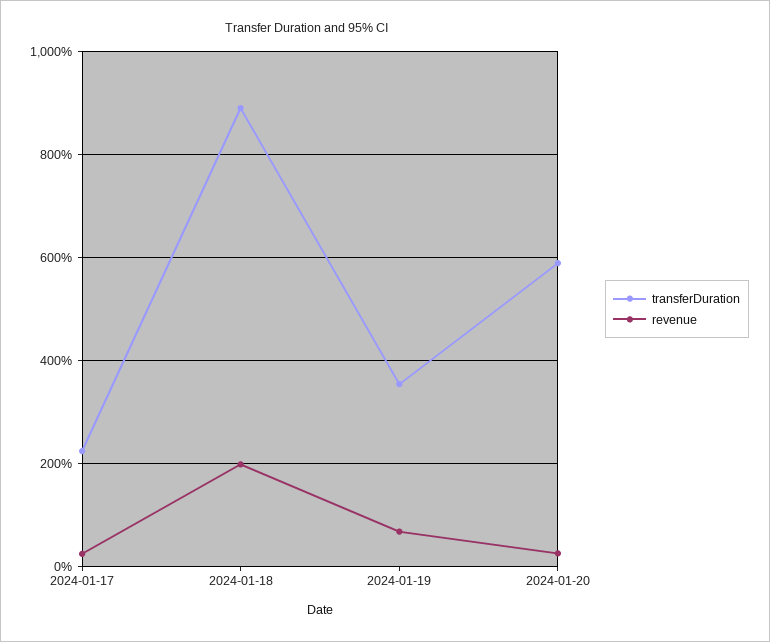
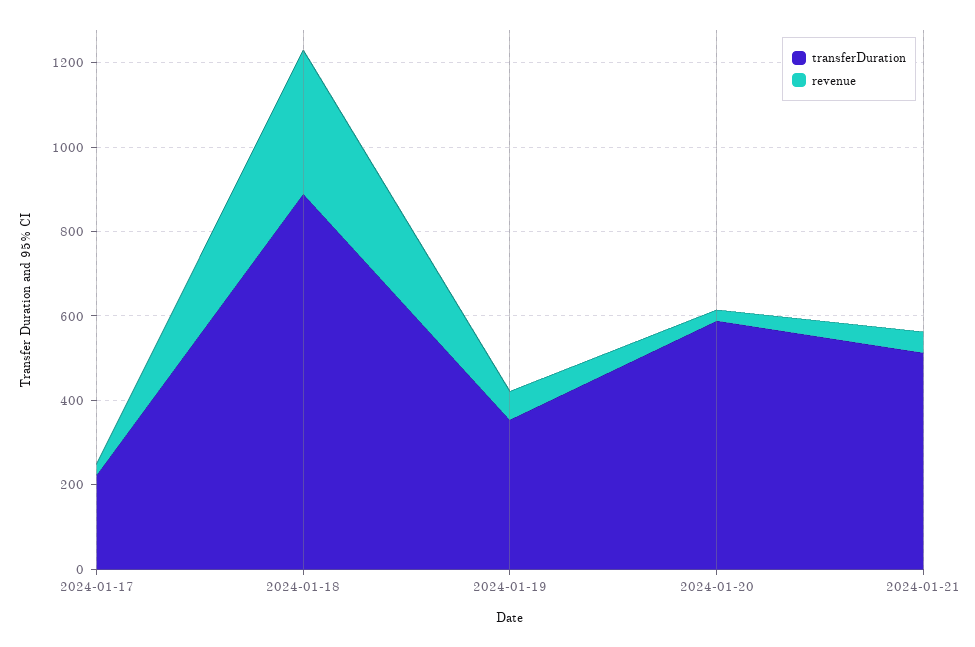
revenue, 2024-01-18: 200 -> 350
transferDuration, 2024-01-21: none -> 500
revenue, 2024-01-21: none -> 50

